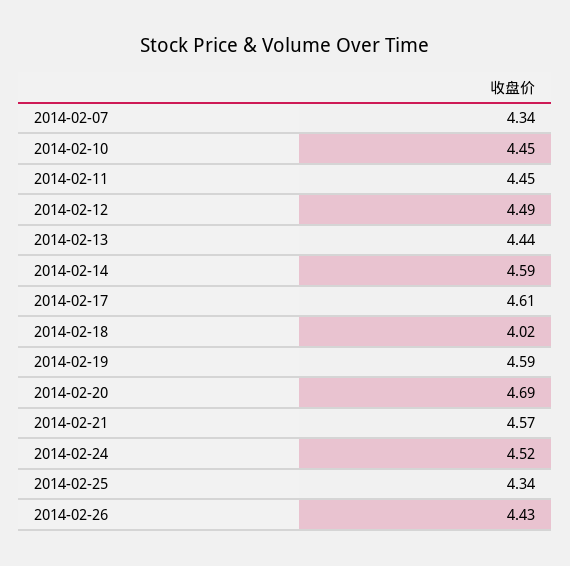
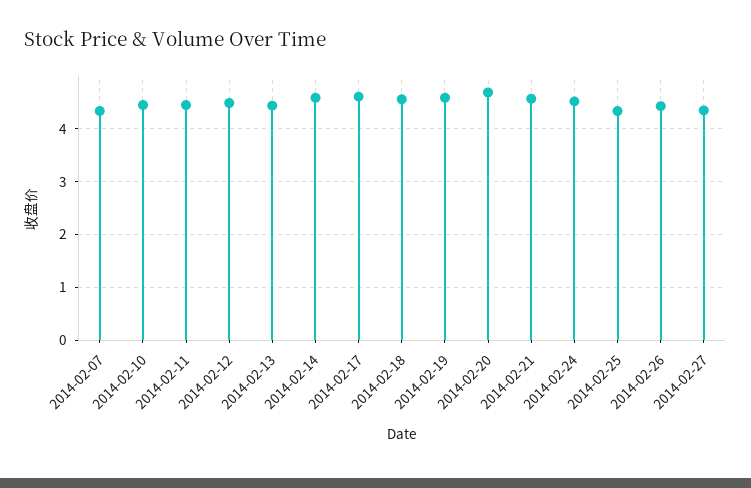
2014-02-18: 4.02 -> 4.6
2014-02-27: none -> 4.4

